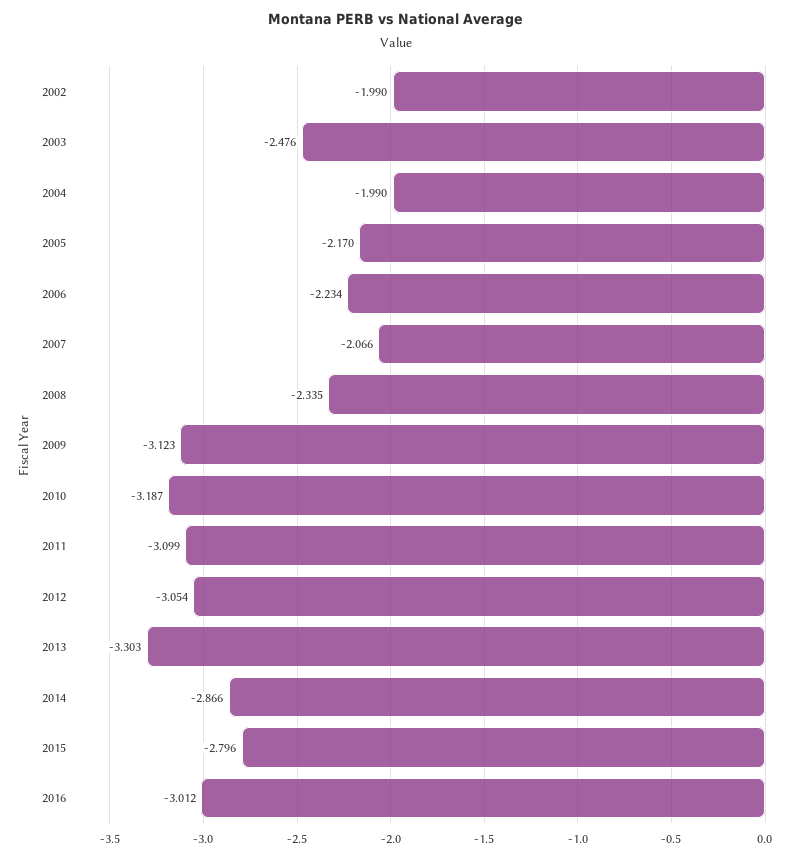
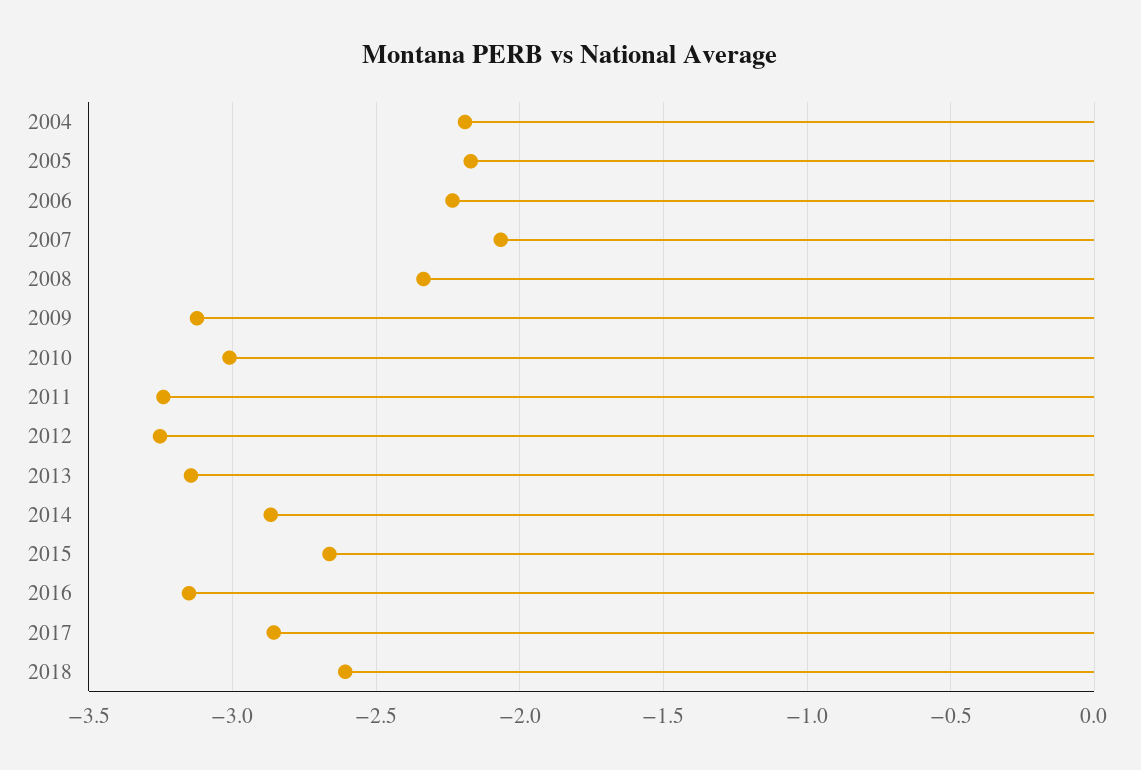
2002: -1.99 -> none
2003: -2.476 -> none
2004: -1.99 -> -2.2
2010: -3.187 -> -3
2011: -3.099 -> -3.25
2012: -3.054 -> -3.25
2013: -3.303 -> -3.15
2015: -2.796 -> -2.65
2016: -3.012 -> -3.15
2017: none -> -2.85
2018: none -> -2.6

